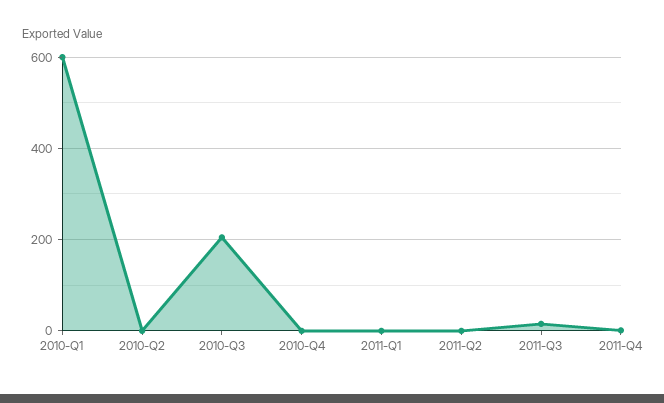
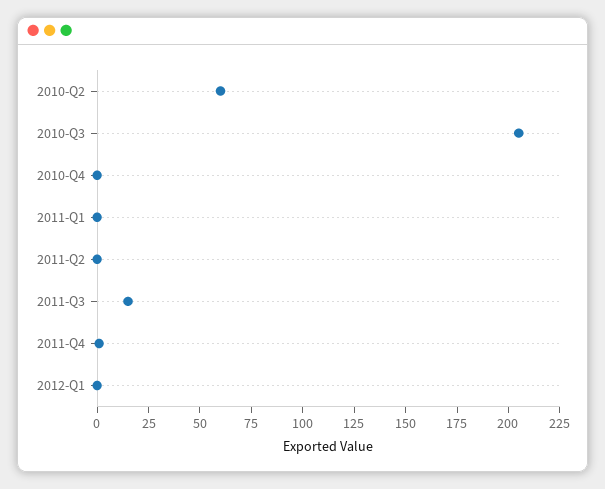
2010-Q1: 600 -> none
2010-Q2: 0 -> 60
2012-Q1: none -> 0

